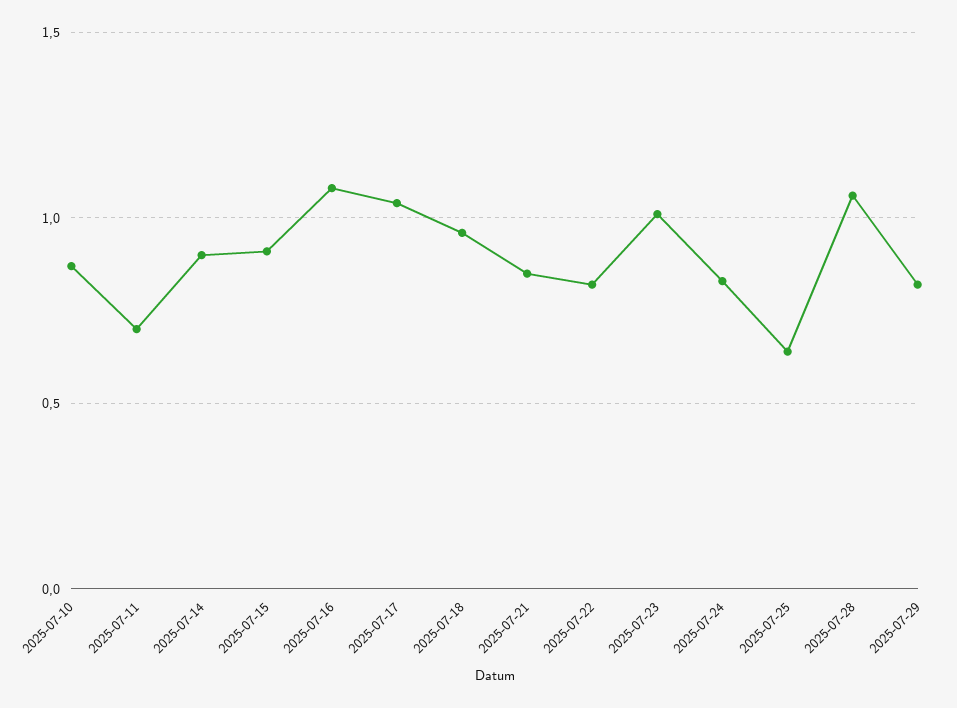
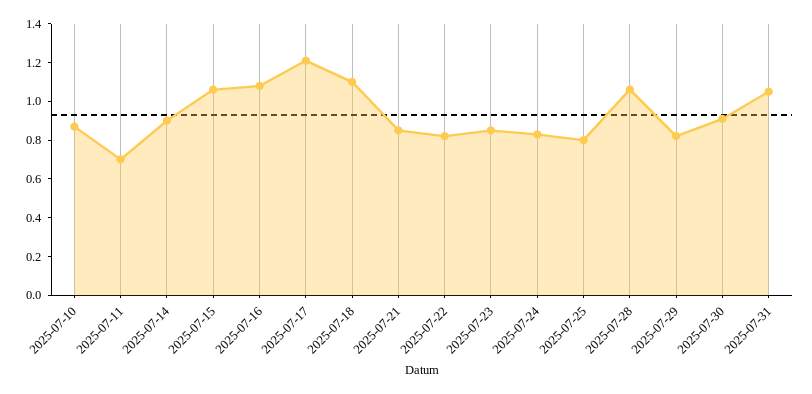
2025-07-15: 0.9 -> 1.05
2025-07-17: 1.05 -> 1.2
2025-07-18: 0.95 -> 1.1
2025-07-23: 1 -> 0.85
2025-07-25: 0.65 -> 0.8
2025-07-30: none -> 0.9
2025-07-31: none -> 1.05

